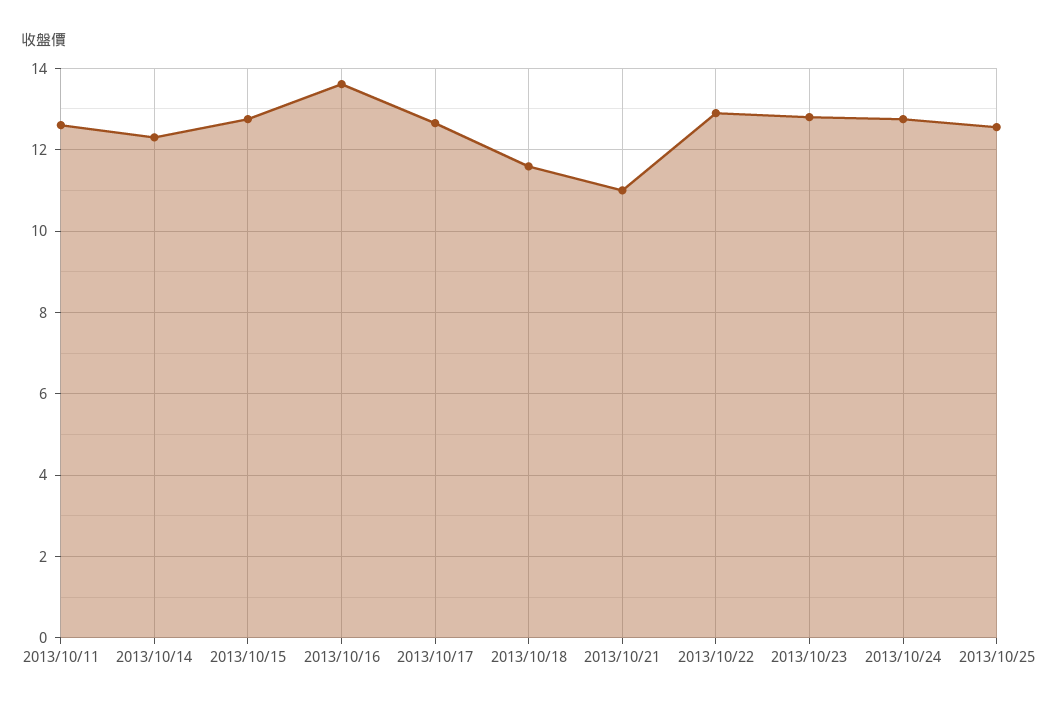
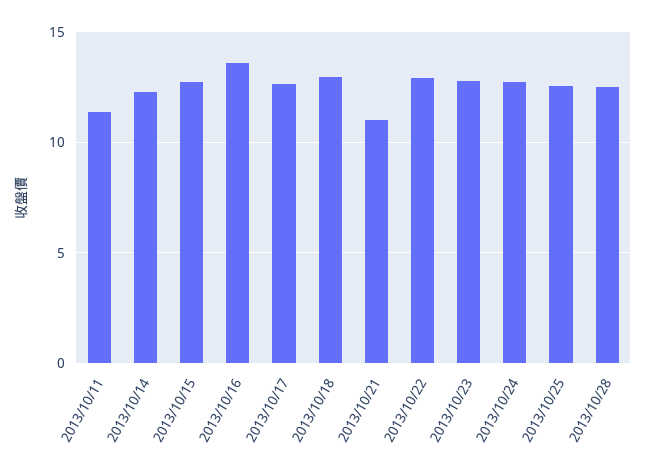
2013/10/11: 12.6 -> 11.5
2013/10/18: 11.6 -> 13
2013/10/28: none -> 12.5

